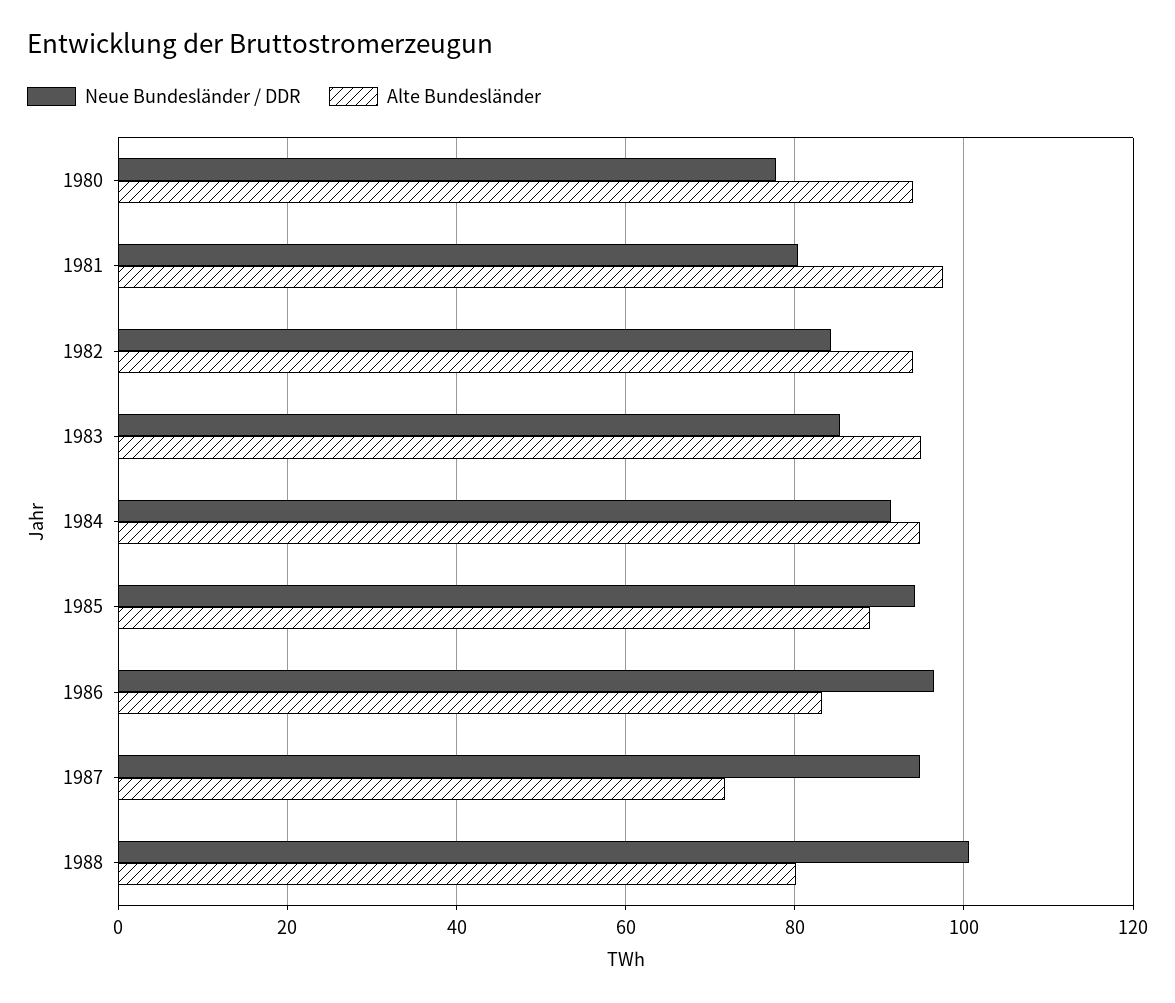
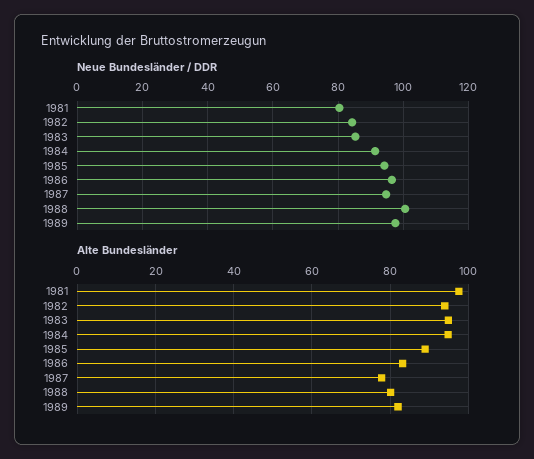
Neue Bundesländer / DDR, 1980: 78 -> none
Alte Bundesländer, 1980: 94 -> none
Alte Bundesländer, 1987: 72 -> 78
Neue Bundesländer / DDR, 1989: none -> 98
Alte Bundesländer, 1989: none -> 82

